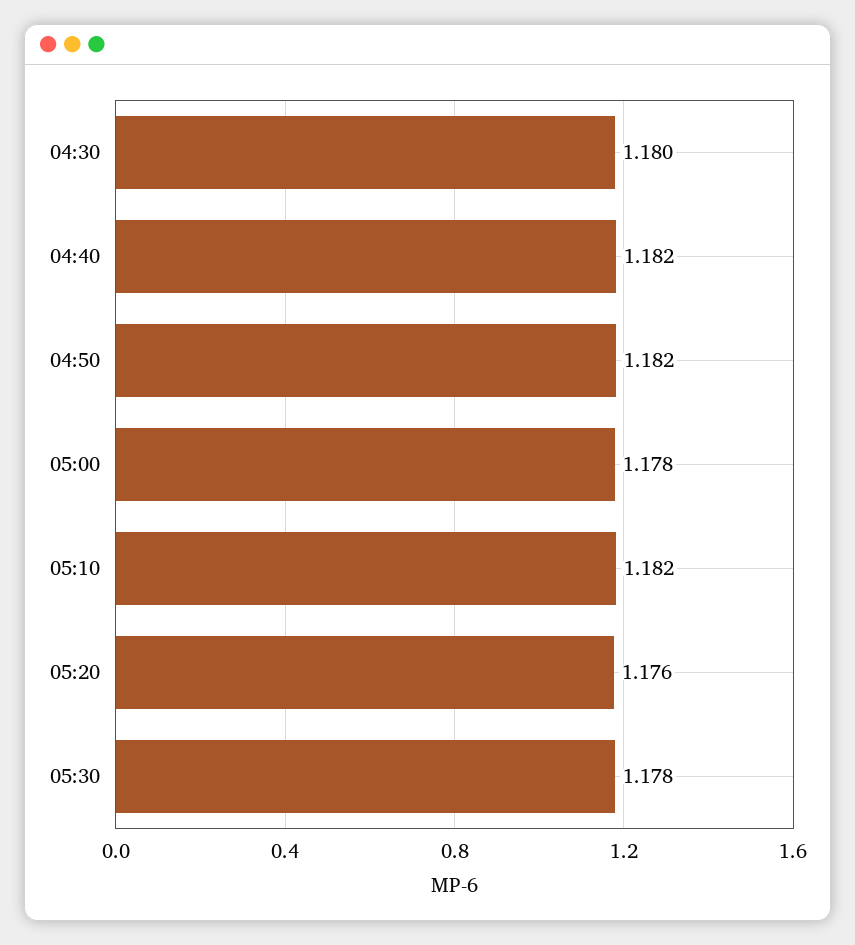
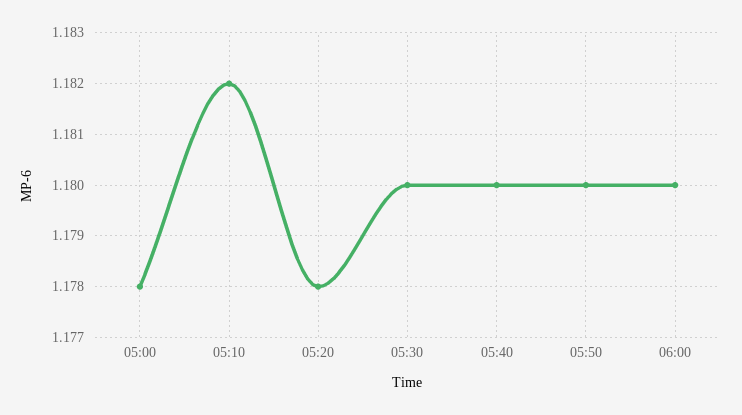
04:30: 1.18 -> none
04:40: 1.182 -> none
04:50: 1.182 -> none
05:20: 1.176 -> 1.178
05:30: 1.178 -> 1.18
05:40: none -> 1.18
05:50: none -> 1.18
06:00: none -> 1.18

